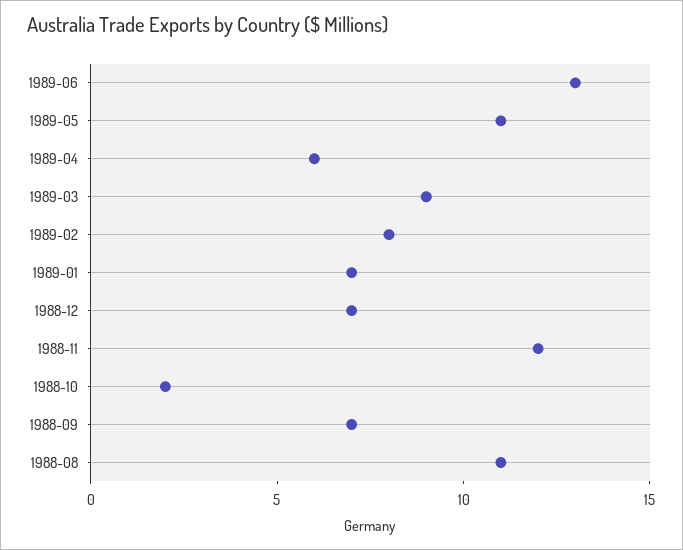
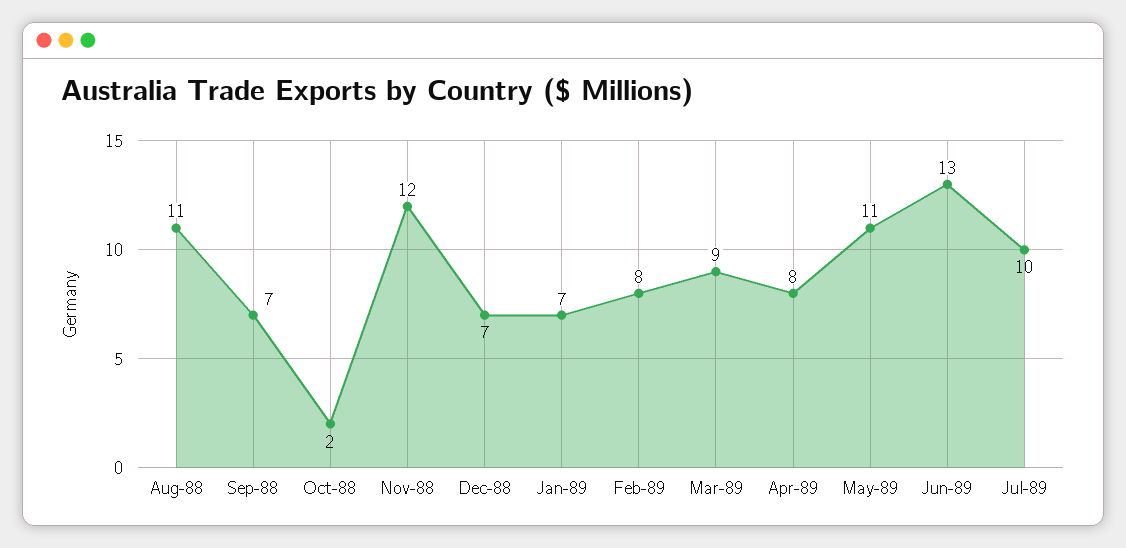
1989-04: 6 -> 8
Jul-89: none -> 10

